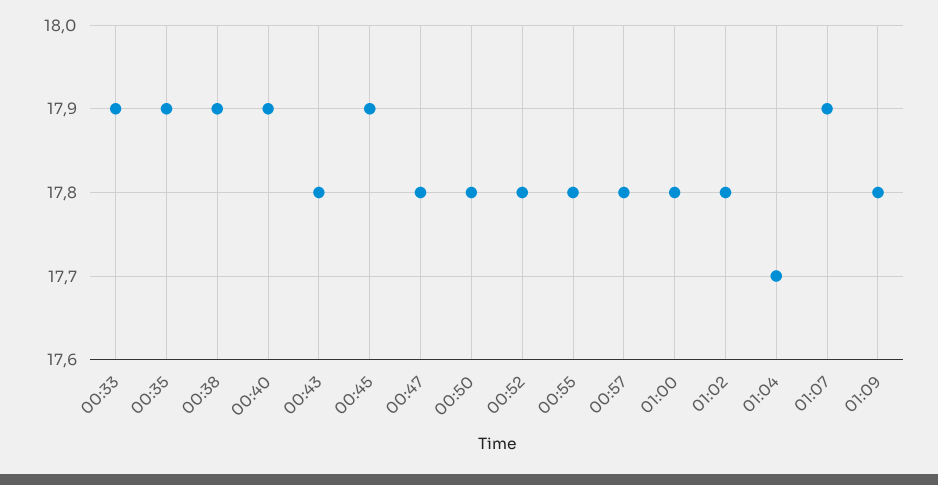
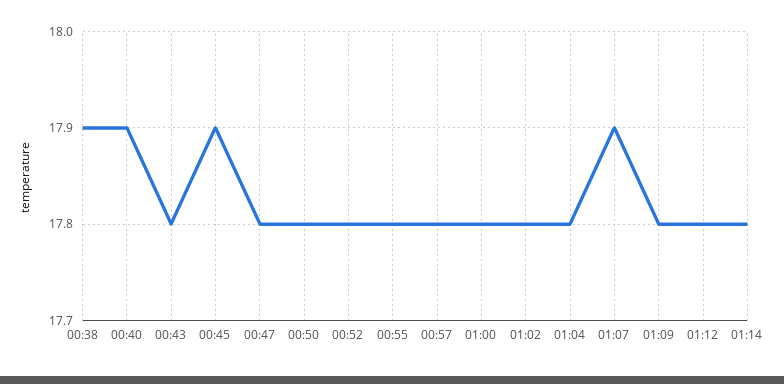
00:33: 17.9 -> none
00:35: 17.9 -> none
01:04: 17.7 -> 17.8
01:12: none -> 17.8
01:14: none -> 17.8

